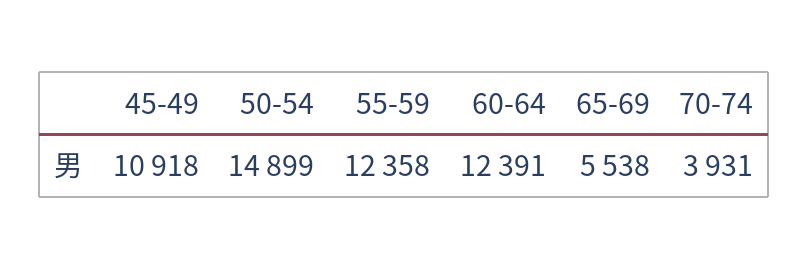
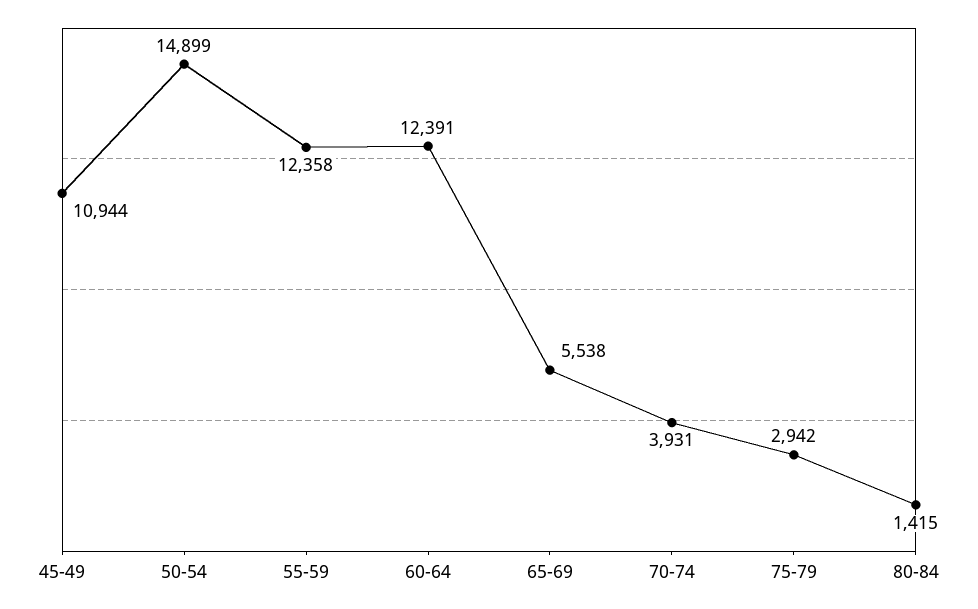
45-49: 10918 -> 10944
75-79: none -> 2942
80-84: none -> 1415

